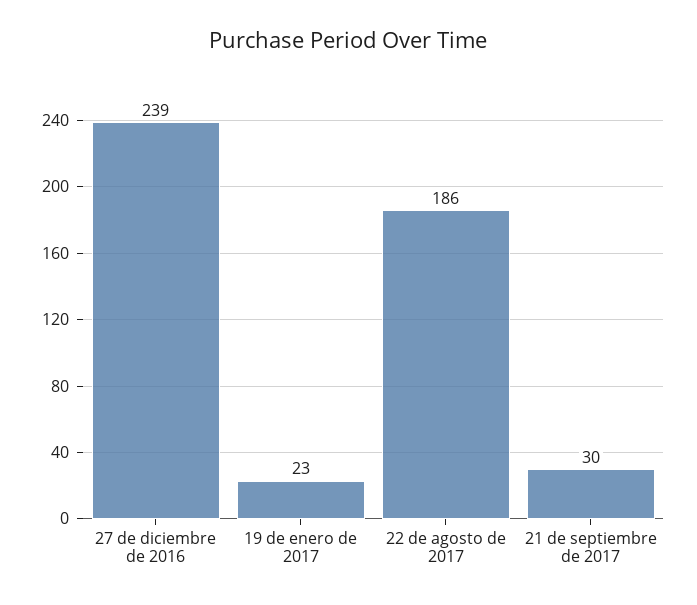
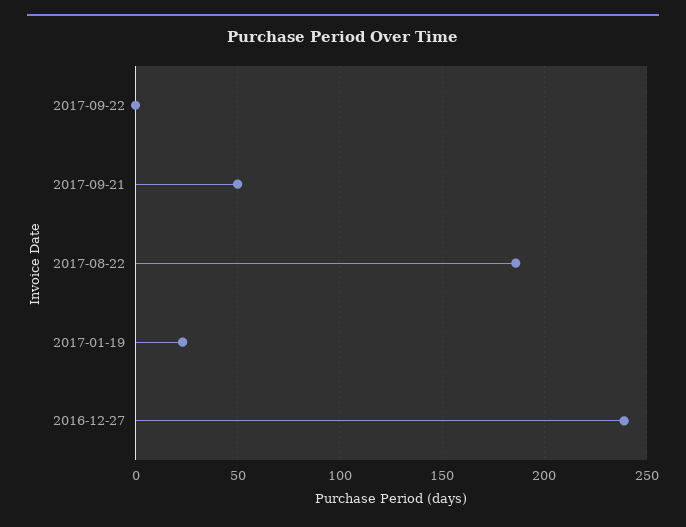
21 de septiembre de 2017: 30 -> 50
2017-09-22: none -> 0

